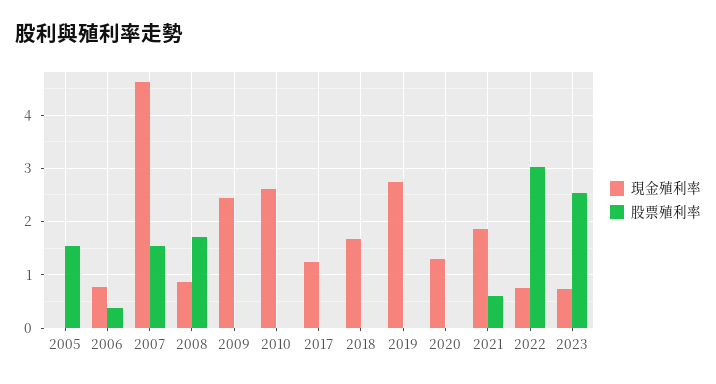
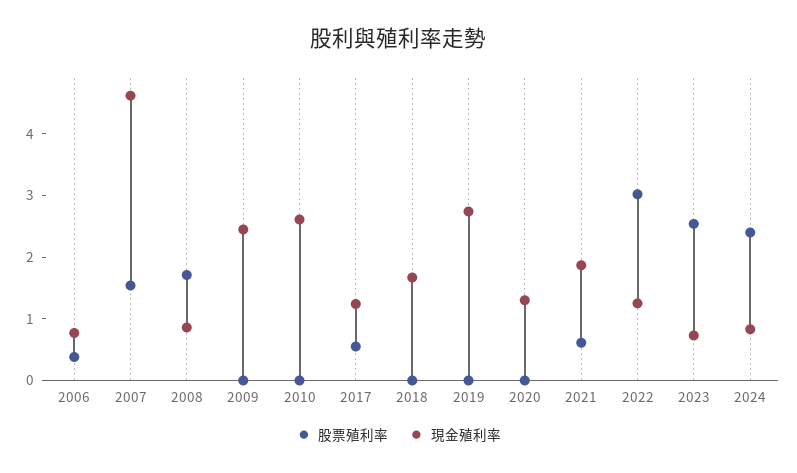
現金殖利率, 2005: 0 -> none
股票殖利率, 2005: 1.6 -> none
股票殖利率, 2017: 0 -> 0.6
現金殖利率, 2022: 0.8 -> 1.2
股票殖利率, 2024: none -> 2.4
現金殖利率, 2024: none -> 0.8

